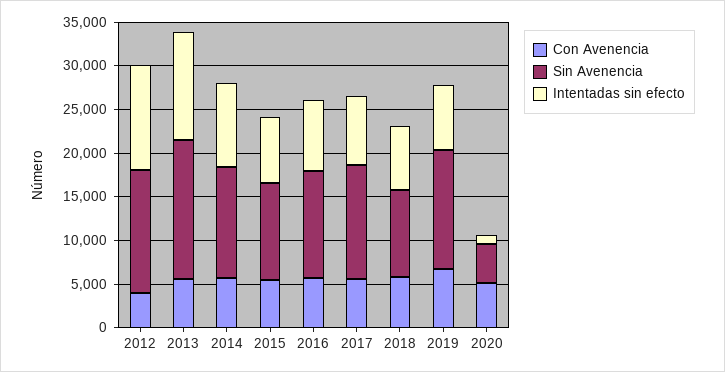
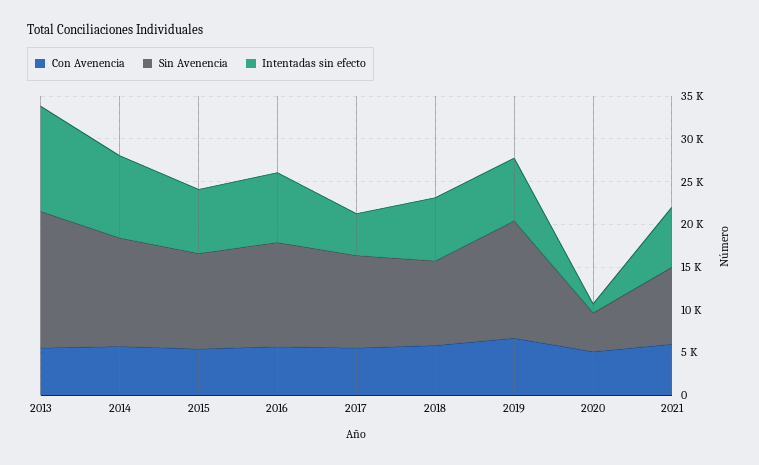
Con Avenencia, 2012: 4000 -> none
Sin Avenencia, 2012: 14000 -> none
Intentadas sin efecto, 2012: 12000 -> none
Sin Avenencia, 2017: 13000 -> 11000
Intentadas sin efecto, 2017: 8000 -> 5000
Con Avenencia, 2021: none -> 6000
Sin Avenencia, 2021: none -> 9000
Intentadas sin efecto, 2021: none -> 7000

